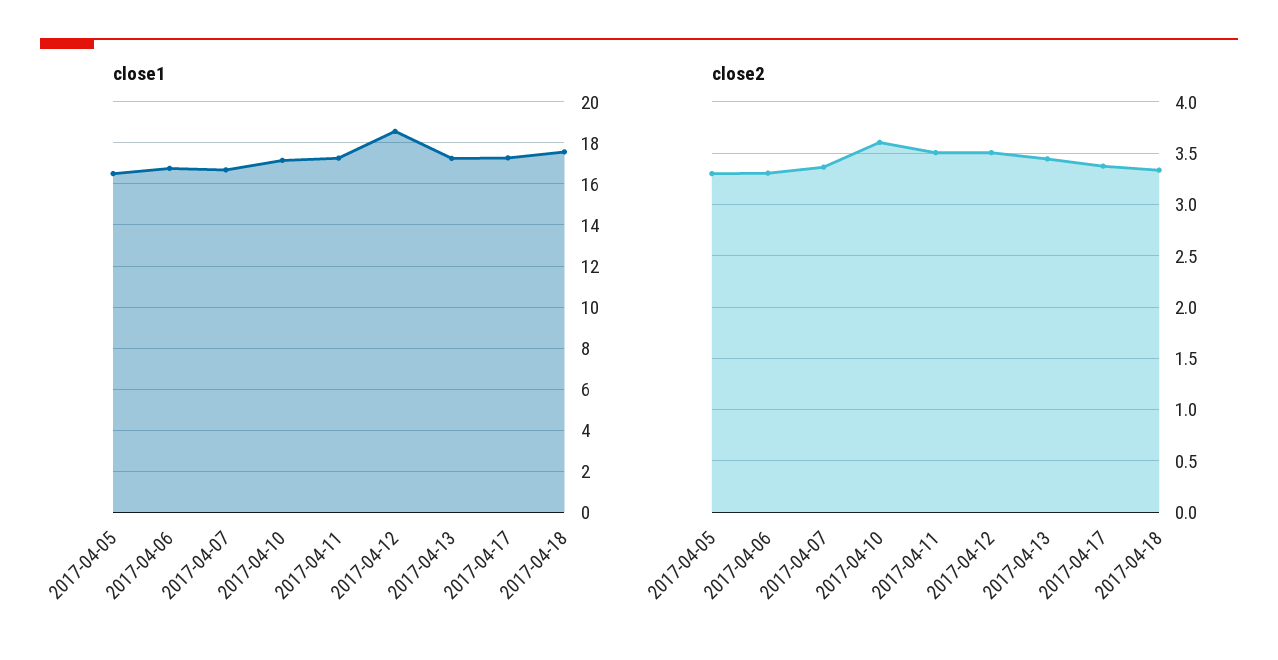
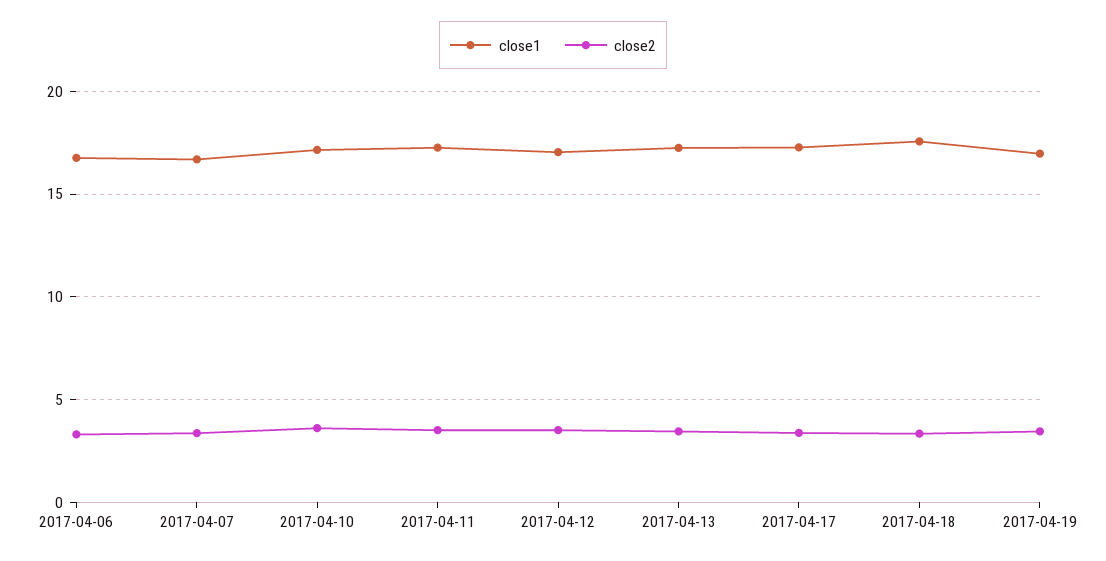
close1, 2017-04-05: 16.5 -> none
close1, 2017-04-12: 18.5 -> 17
close2, 2017-04-05: 3.3 -> none
close1, 2017-04-19: none -> 17
close2, 2017-04-19: none -> 3.5

